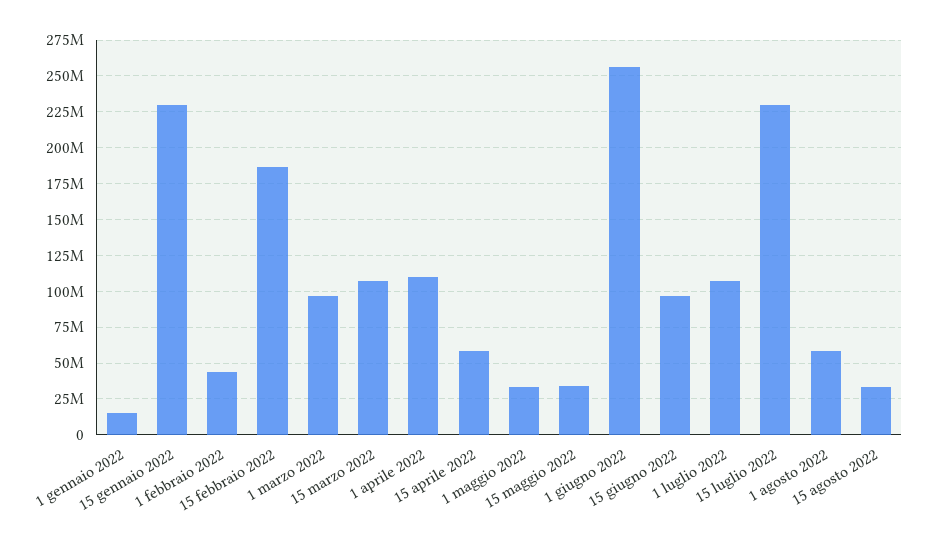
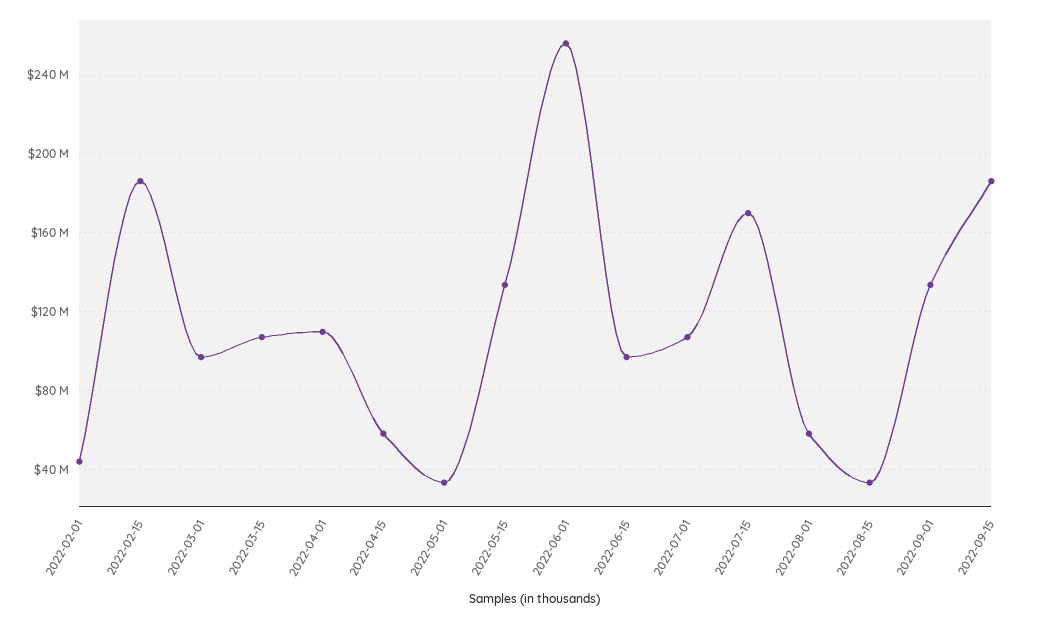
1 gennaio 2022: 15000000 -> none
15 gennaio 2022: 230000000 -> none
15 maggio 2022: 35000000 -> 135000000
15 luglio 2022: 230000000 -> 170000000
2022-09-01: none -> 135000000
2022-09-15: none -> 185000000

